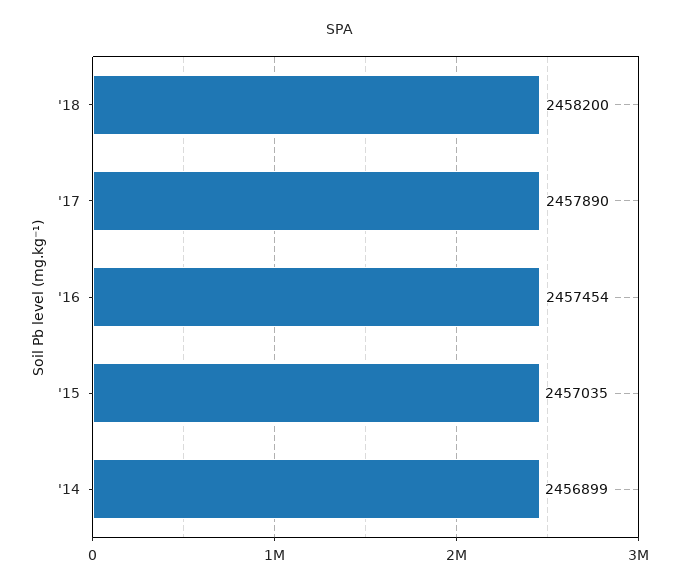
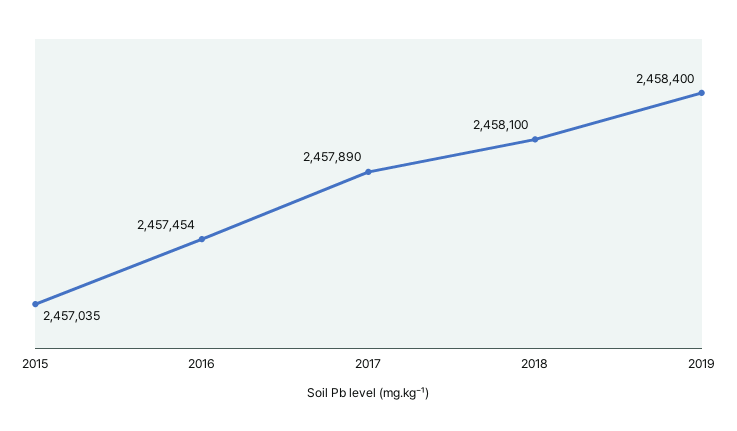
'18: 2458200 -> 2458100
'14: 2456899 -> none
2019: none -> 2458400

